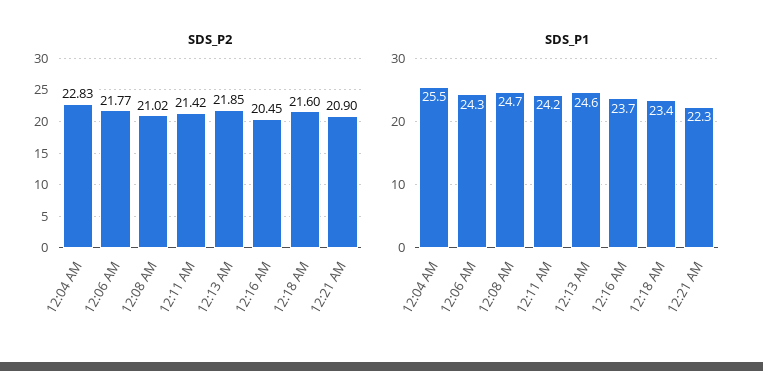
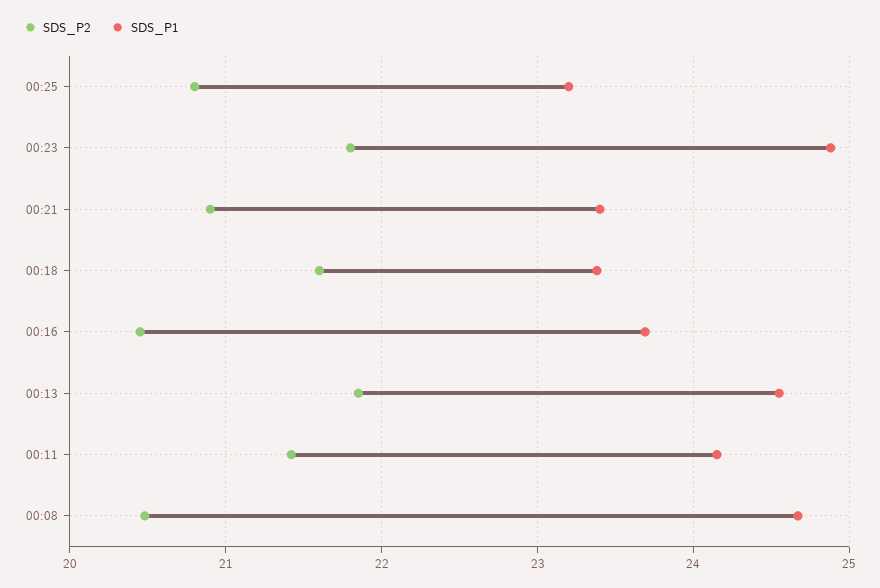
SDS_P2, 12:04 AM: 22.83 -> none
SDS_P2, 12:06 AM: 21.77 -> none
SDS_P2, 12:08 AM: 21.02 -> 20.5
SDS_P1, 12:04 AM: 25.5 -> none
SDS_P1, 12:06 AM: 24.3 -> none
SDS_P1, 12:21 AM: 22.3 -> 23.4
SDS_P2, 00:25: none -> 20.8
SDS_P1, 00:25: none -> 23.2
SDS_P2, 00:23: none -> 21.8
SDS_P1, 00:23: none -> 24.9

